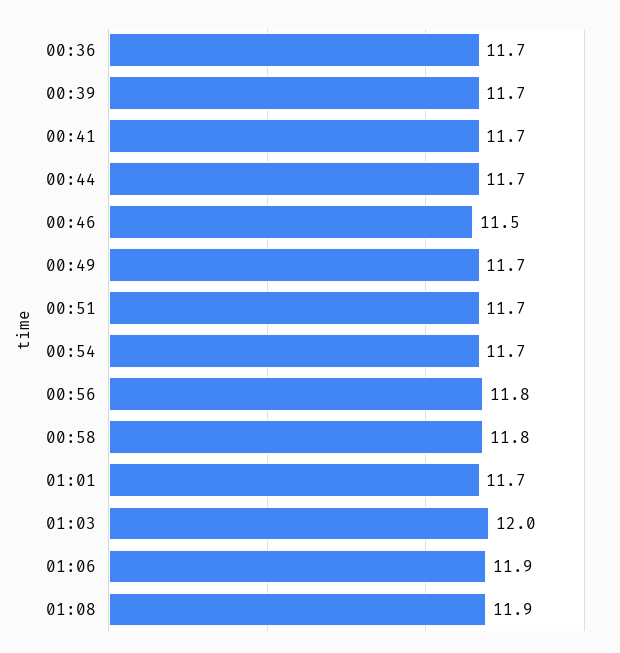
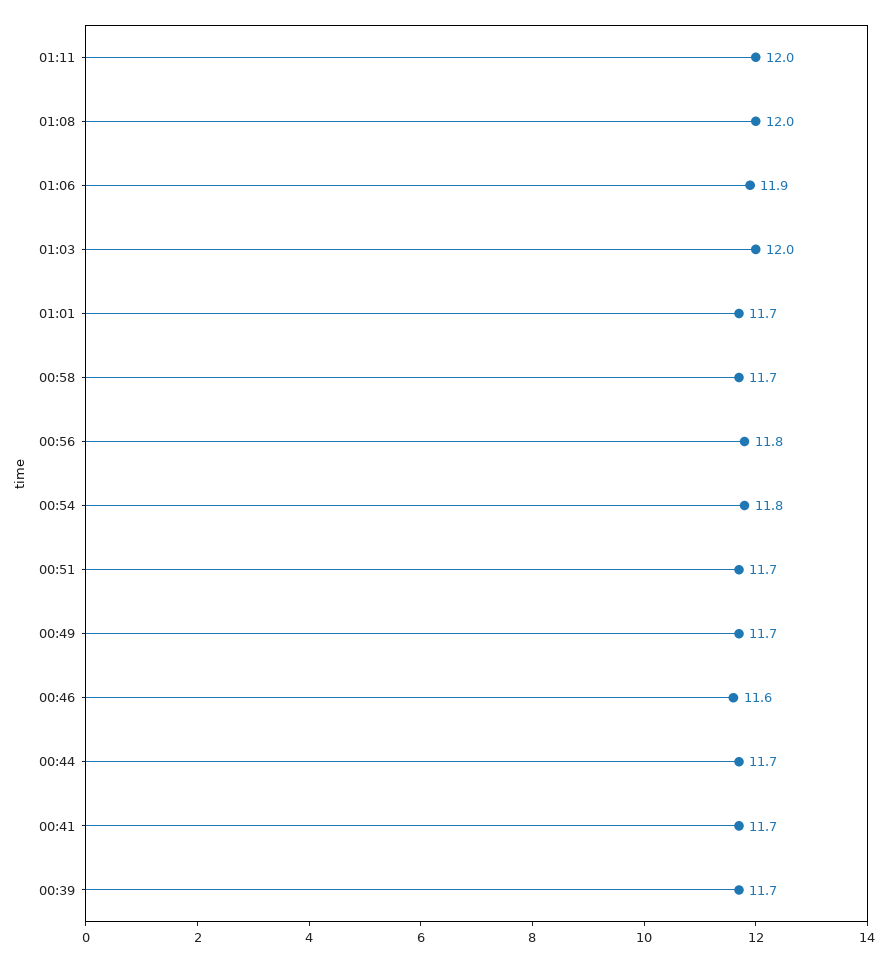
00:36: 11.7 -> none
00:46: 11.5 -> 11.6
00:54: 11.7 -> 11.8
00:58: 11.8 -> 11.7
01:08: 11.9 -> 12
01:11: none -> 12

